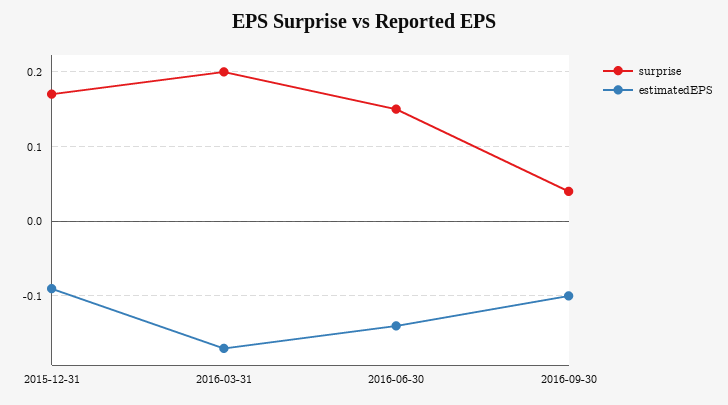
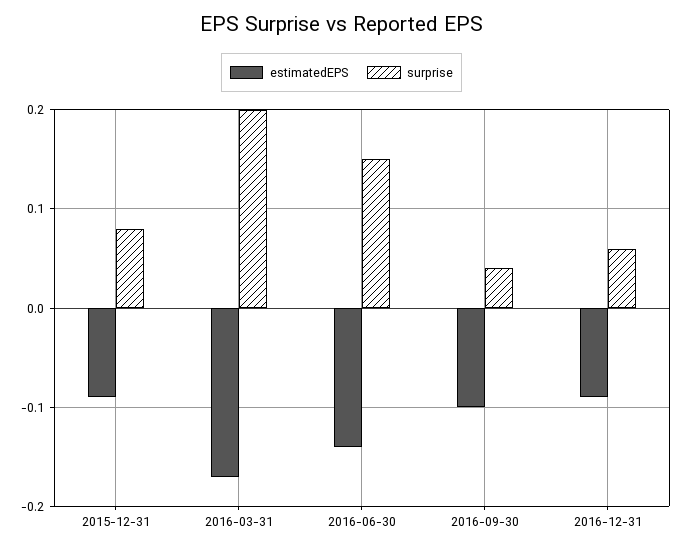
surprise, 2015-12-31: 0.17 -> 0.08
estimatedEPS, 2016-12-31: none -> -0.09
surprise, 2016-12-31: none -> 0.06

